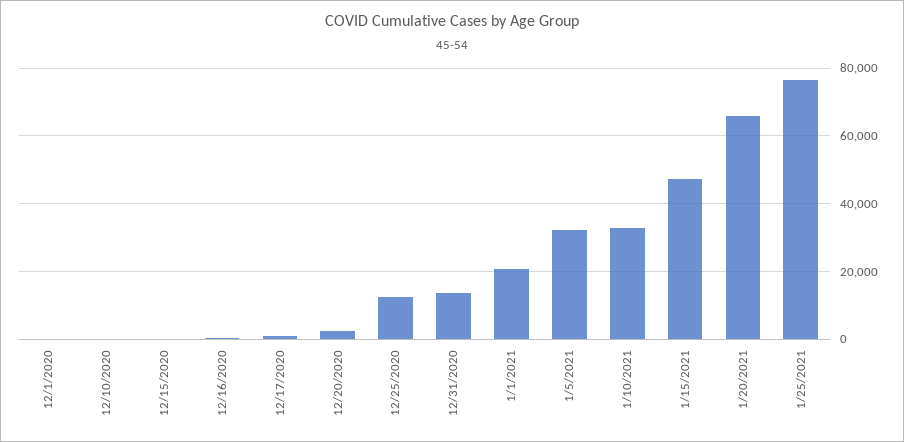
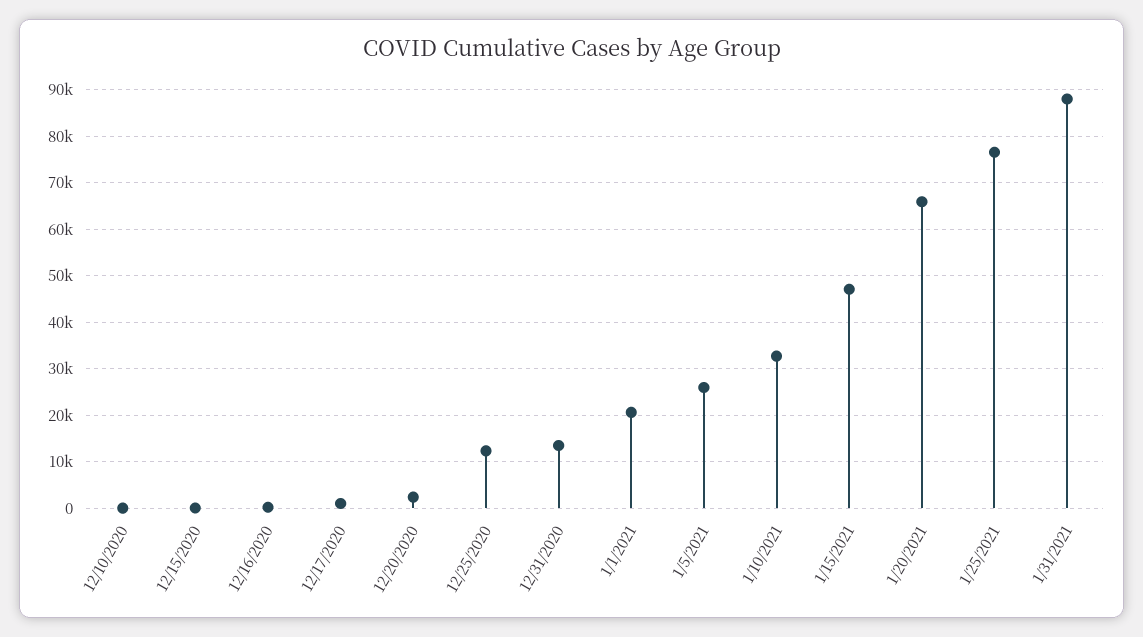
12/1/2020: 0 -> none
1/5/2021: 32000 -> 26000
1/31/2021: none -> 88000

